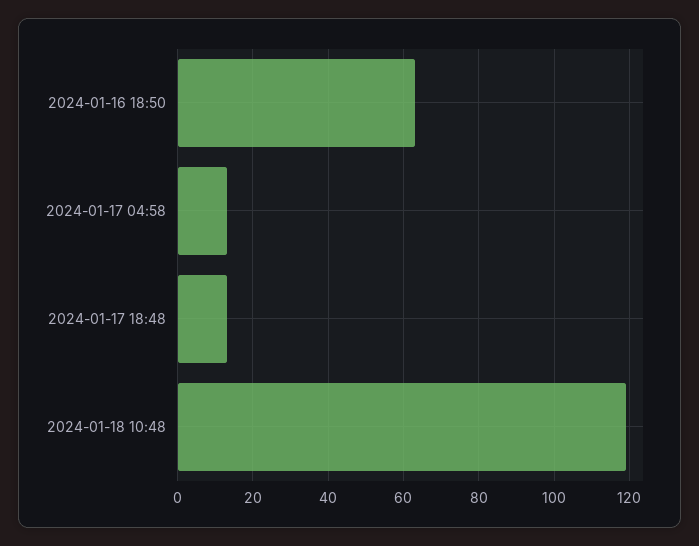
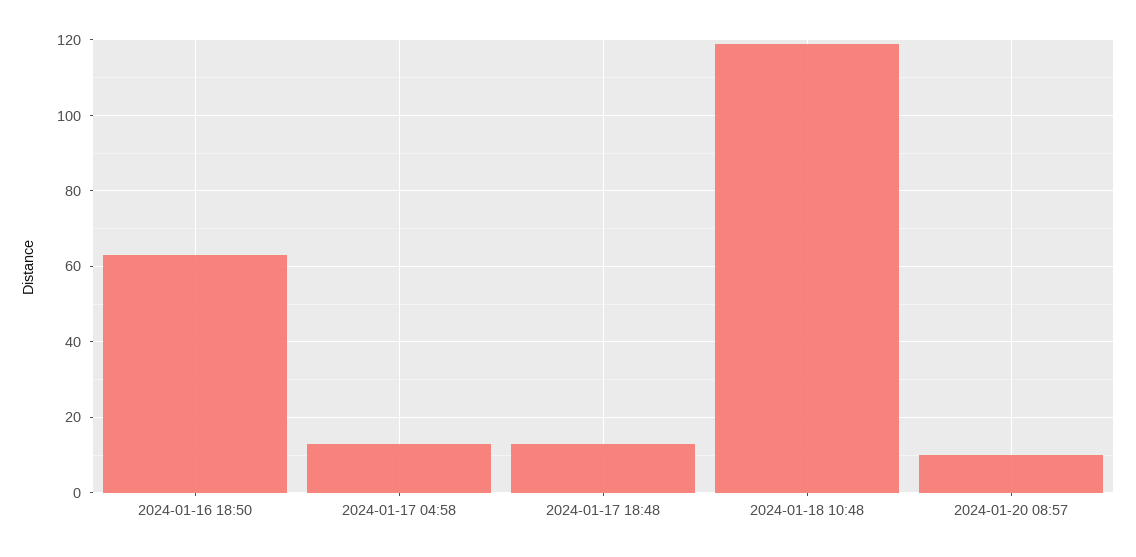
2024-01-20 08:57: none -> 10

